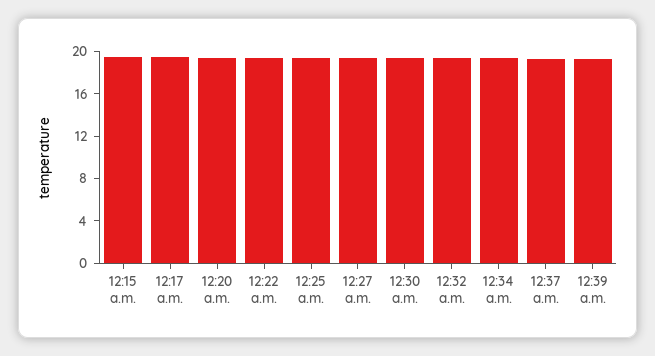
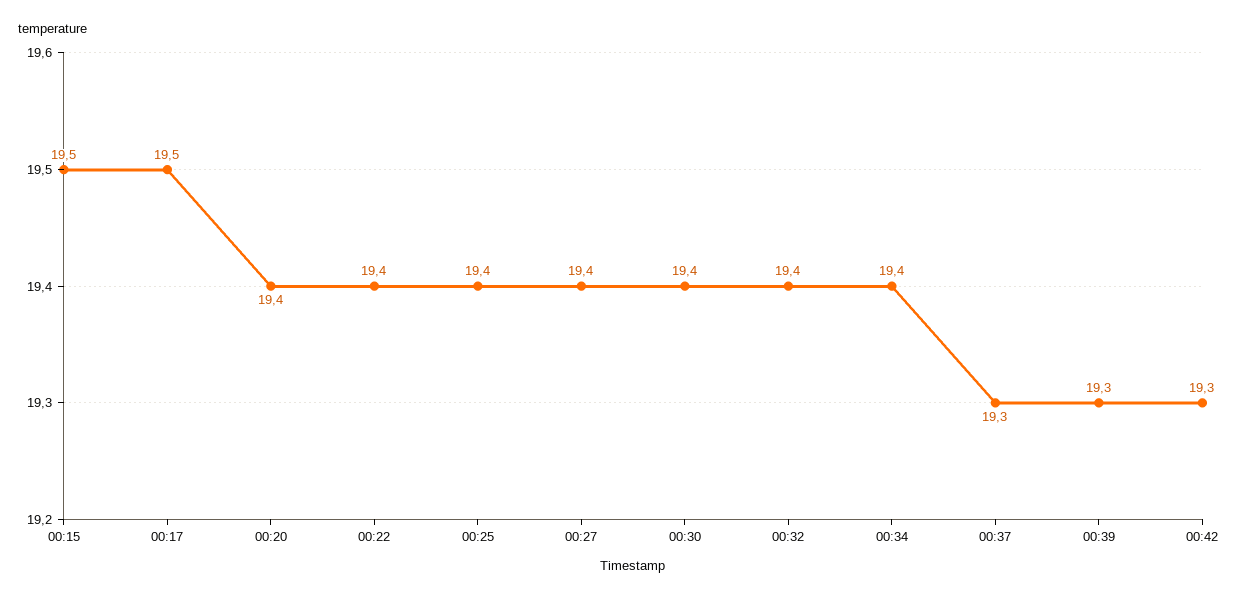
00:42: none -> 19.3

